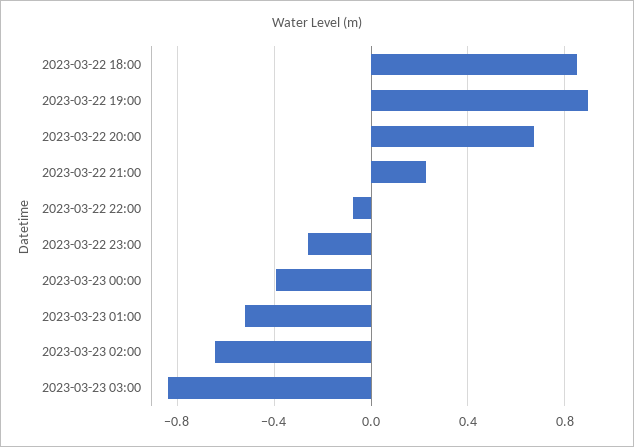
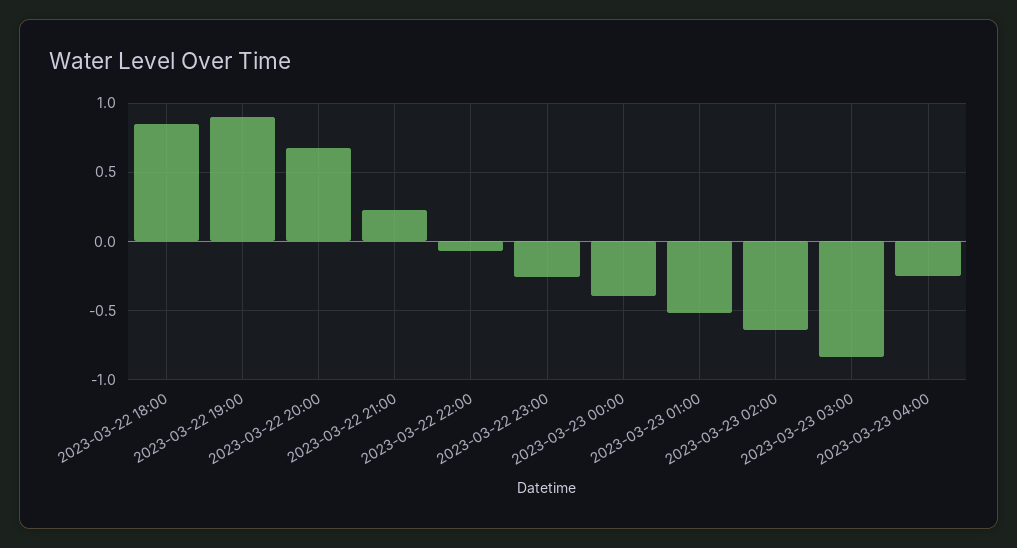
2023-03-23 04:00: none -> -0.25

